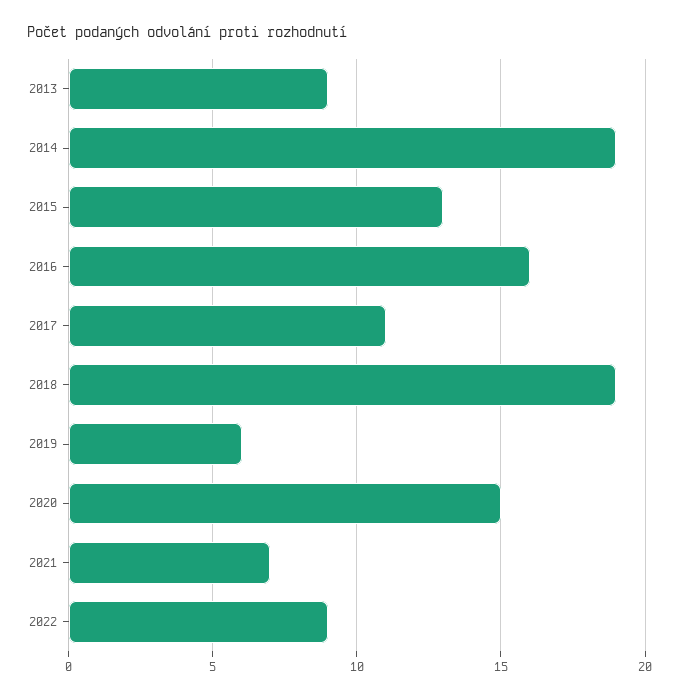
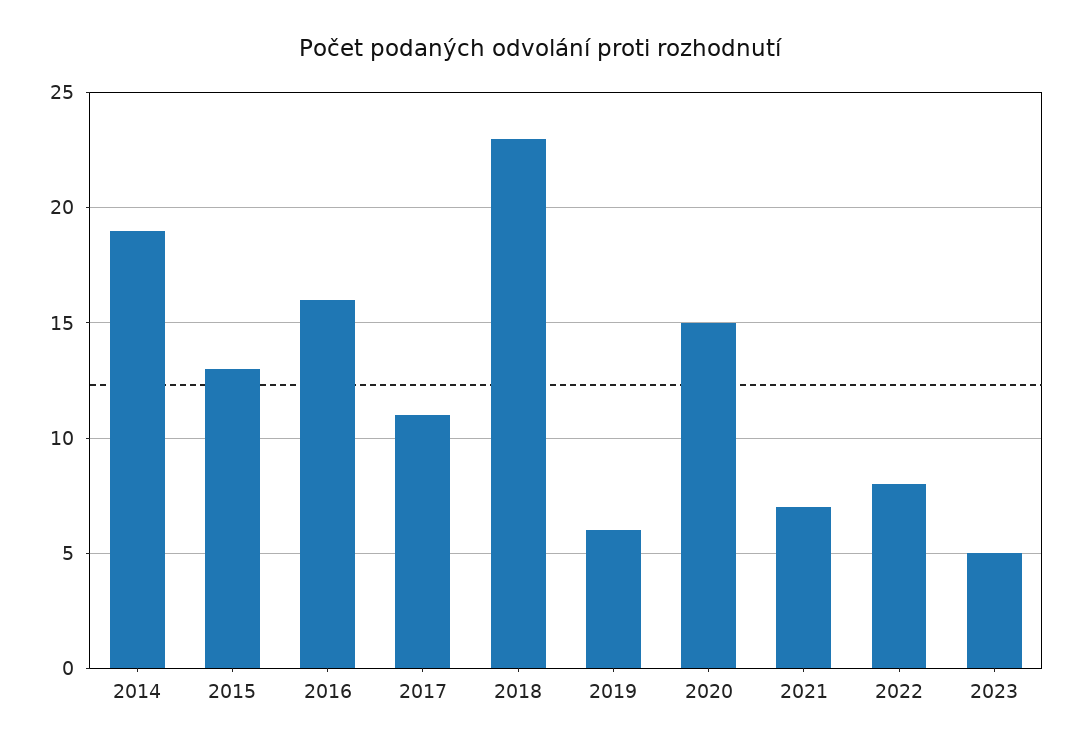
2013: 9 -> none
2018: 19 -> 23
2022: 9 -> 8
2023: none -> 5

